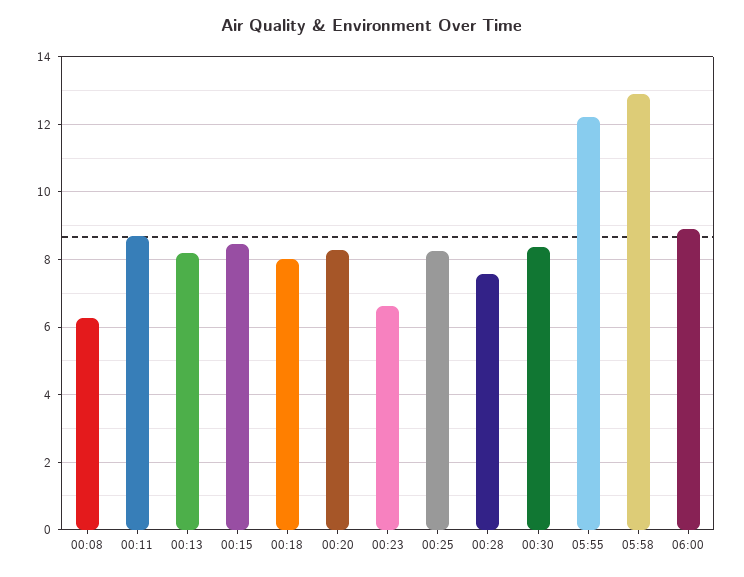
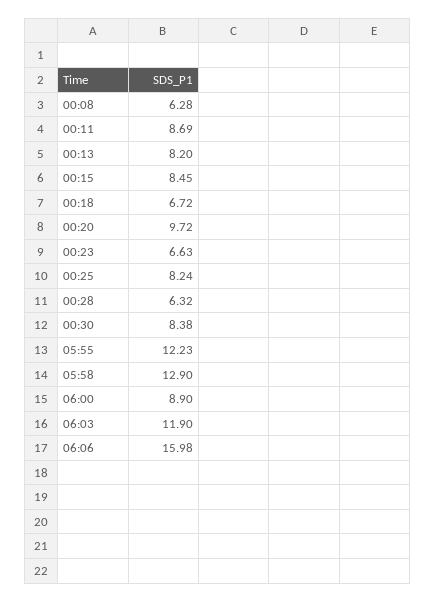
00:18: 8 -> 6.72
00:20: 8.2 -> 9.72
00:28: 7.6 -> 6.32
06:03: none -> 11.9
06:06: none -> 15.98

